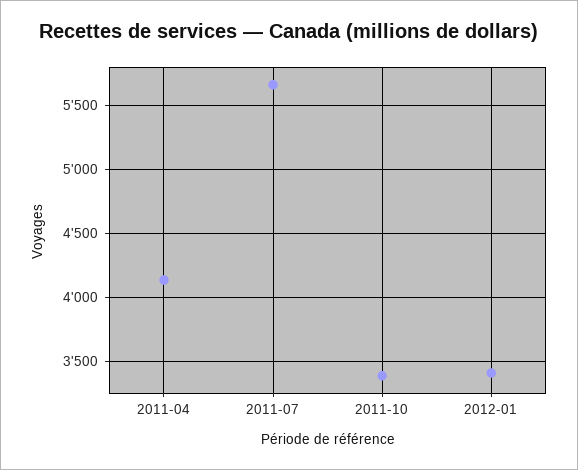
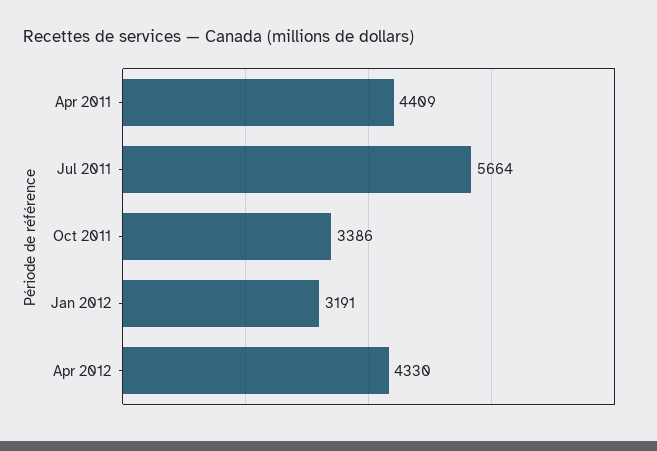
2011-04: 4150 -> 4409
2012-01: 3400 -> 3191
Apr 2012: none -> 4330

